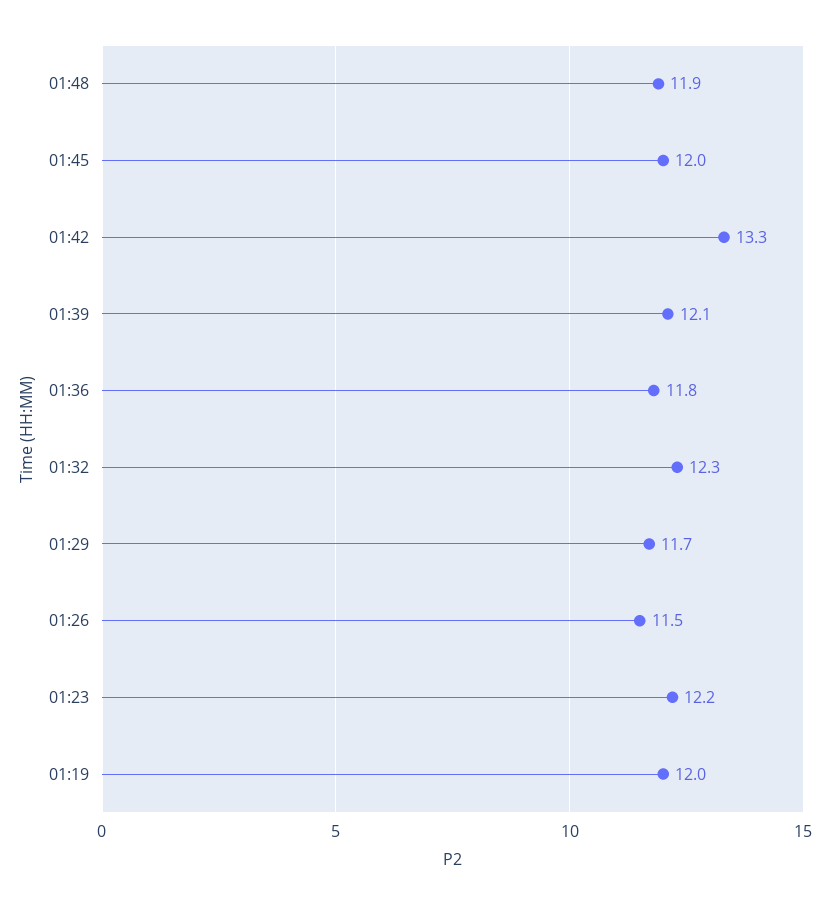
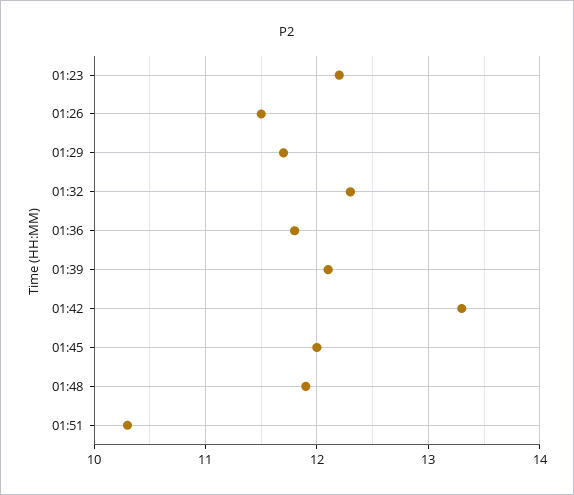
01:19: 12 -> none
01:51: none -> 10.3

